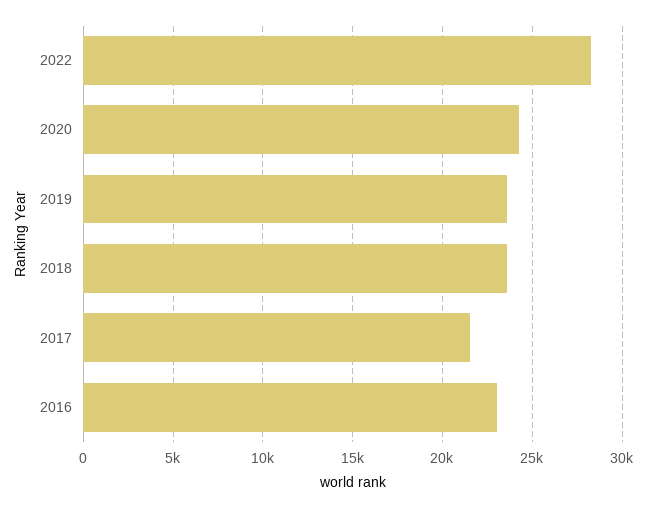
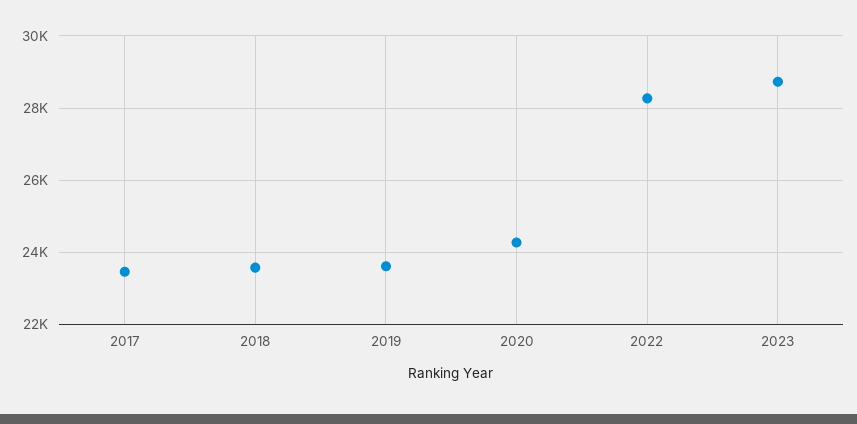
2017: 21500 -> 23400
2016: 23000 -> none
2023: none -> 28800

